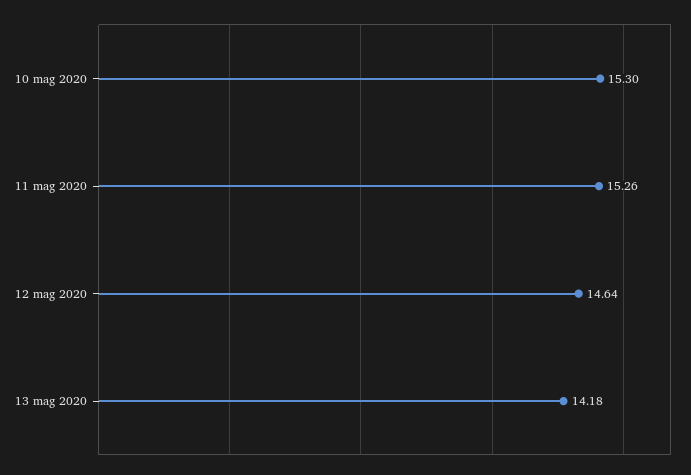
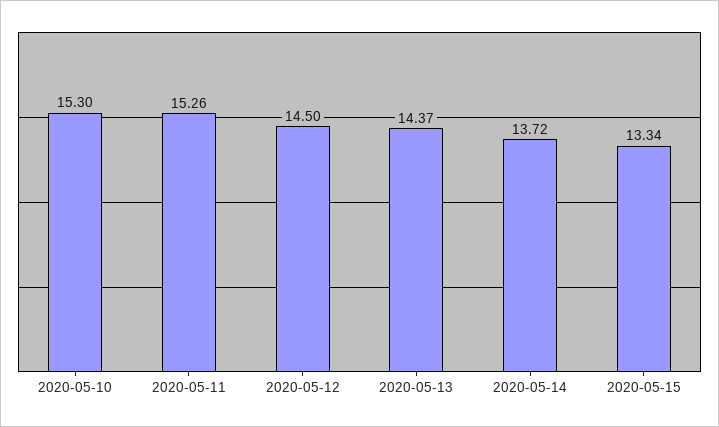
12 mag 2020: 14.64 -> 14.5
13 mag 2020: 14.18 -> 14.37
2020-05-14: none -> 13.72
2020-05-15: none -> 13.34

